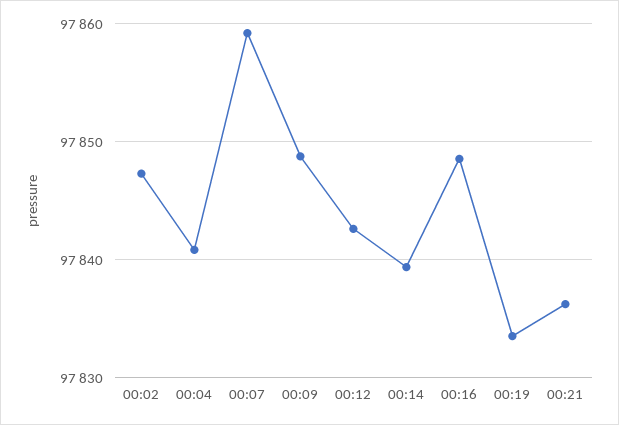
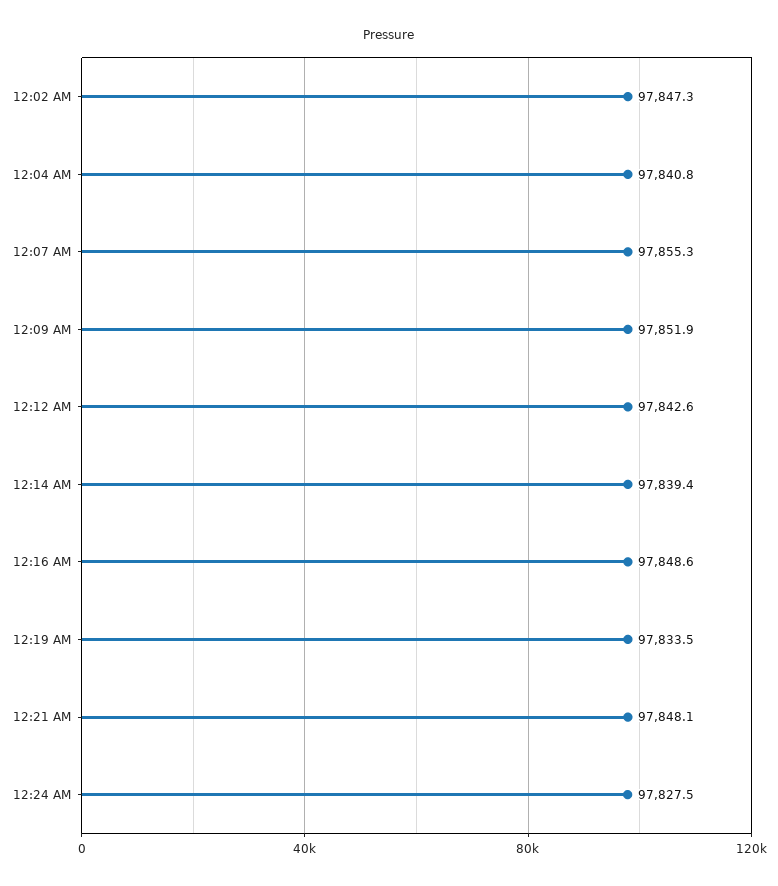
00:07: 97859 -> 97855.3
00:09: 97849 -> 97851.9
00:21: 97836 -> 97848.1
12:24 AM: none -> 97827.5

